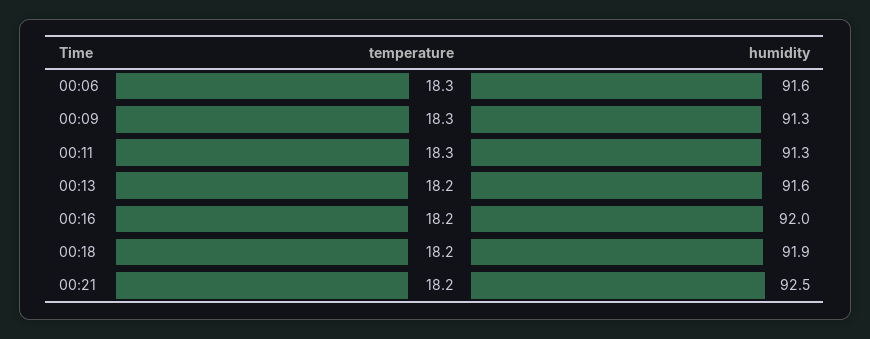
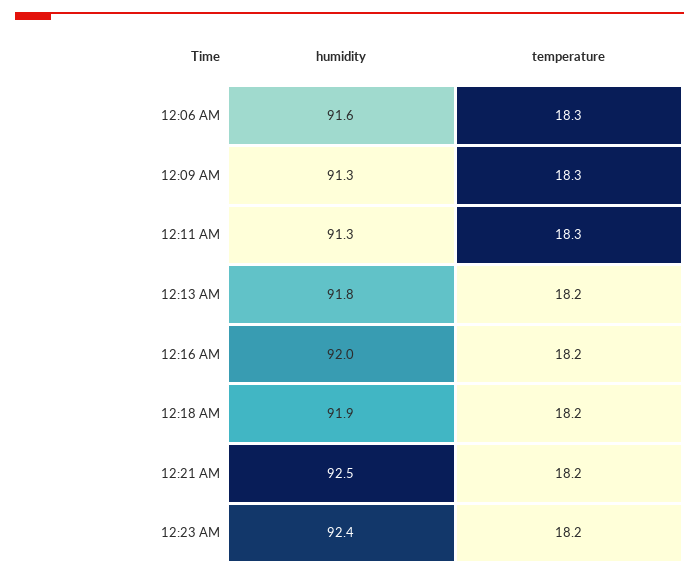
humidity, 00:13: 91.6 -> 91.8
humidity, 12:23 AM: none -> 92.4
temperature, 12:23 AM: none -> 18.2

